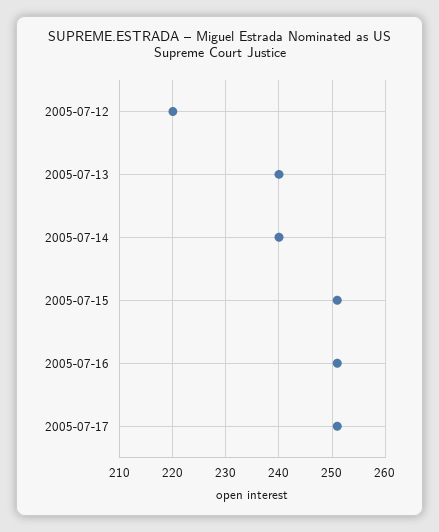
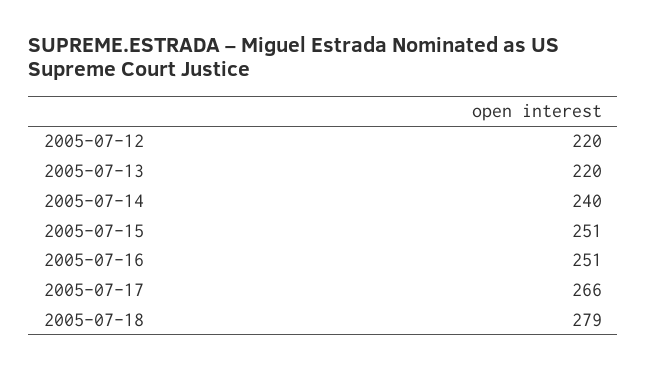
2005-07-13: 240 -> 220
2005-07-17: 250 -> 266
2005-07-18: none -> 279

